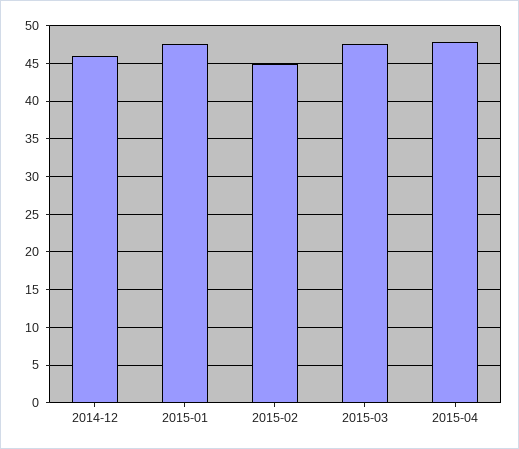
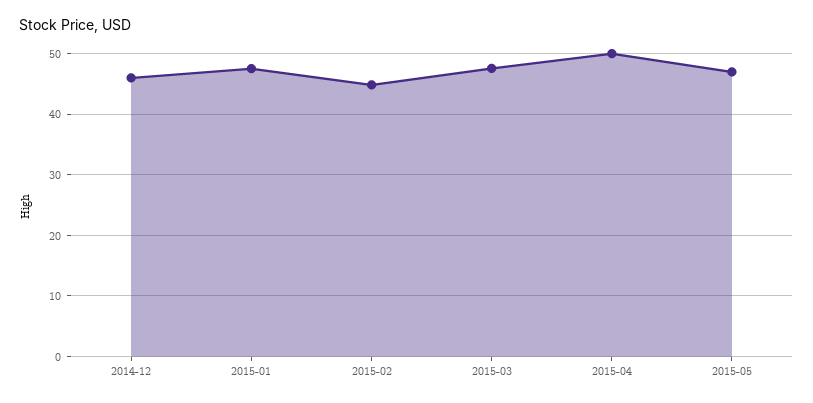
2015-04: 48 -> 50
2015-05: none -> 47

